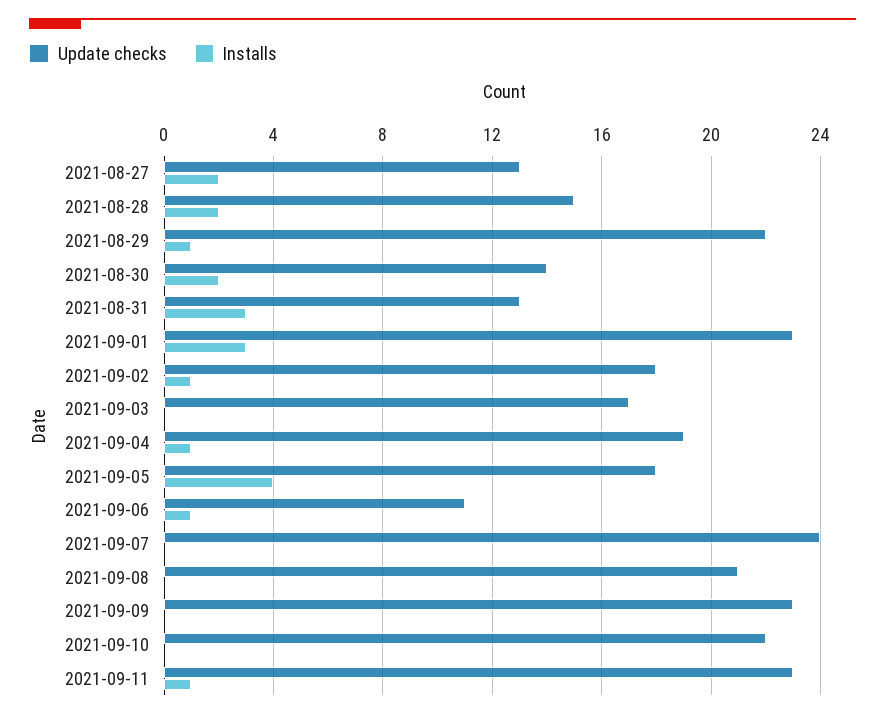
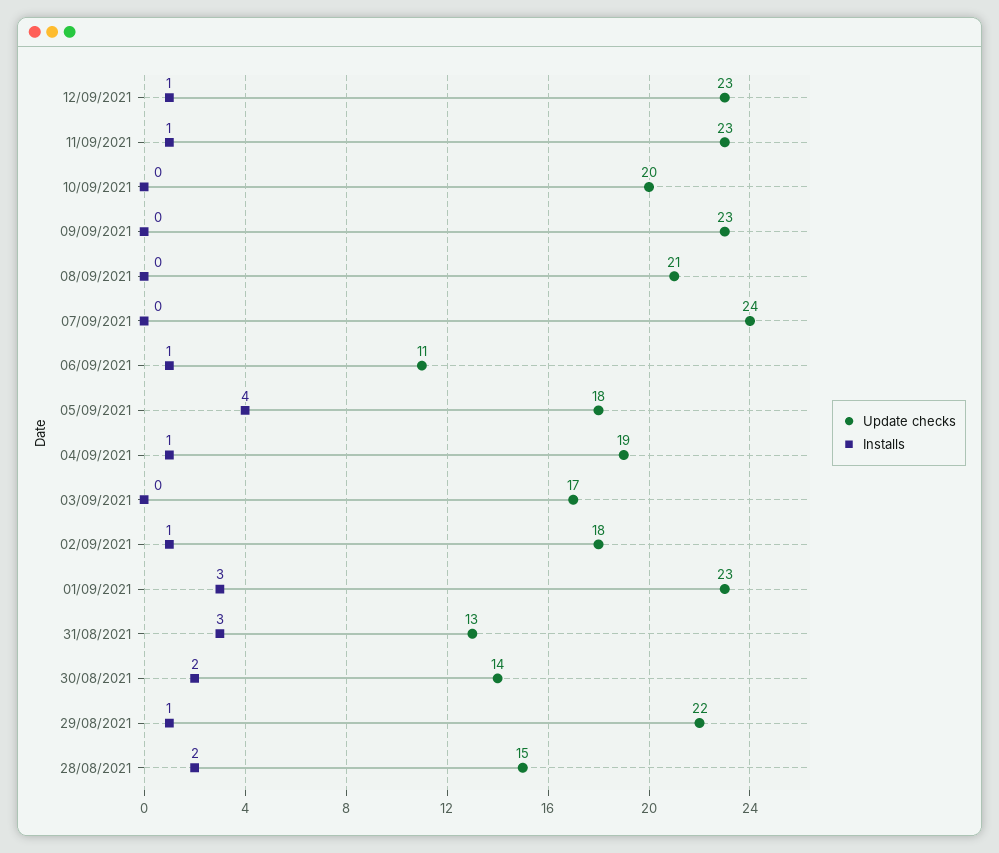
Update checks, 2021-08-27: 13 -> none
Installs, 2021-08-27: 2 -> none
Update checks, 2021-09-10: 22 -> 20
Update checks, 12/09/2021: none -> 23
Installs, 12/09/2021: none -> 1

